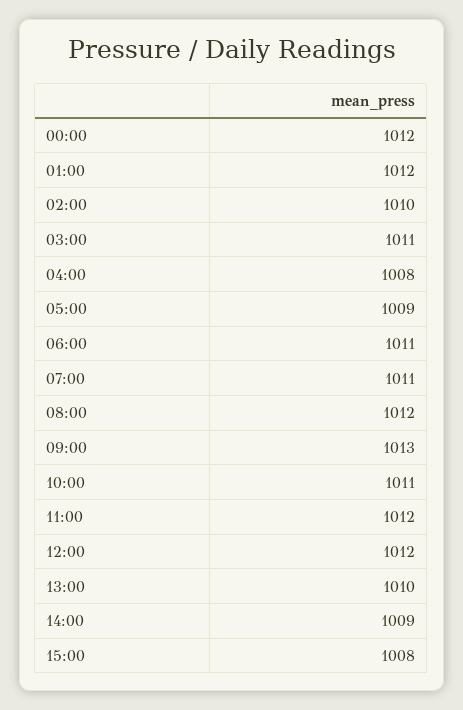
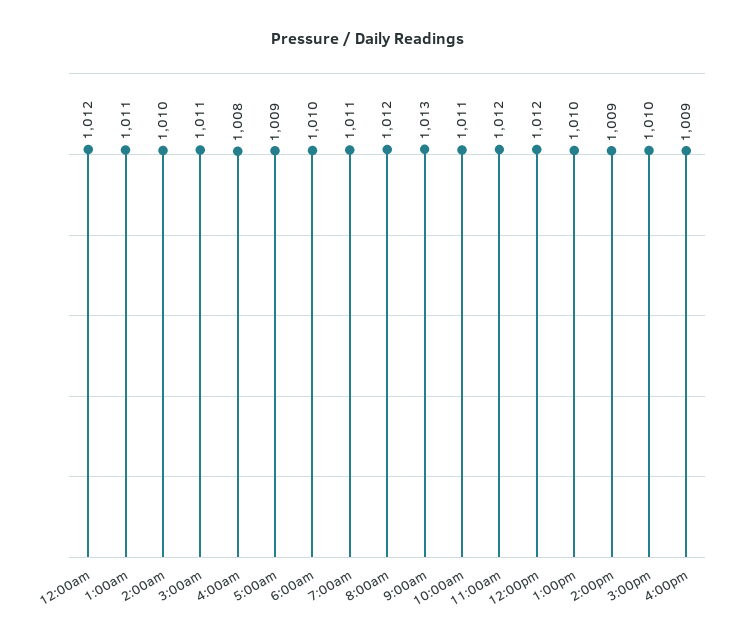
01:00: 1012 -> 1011
06:00: 1011 -> 1010
15:00: 1008 -> 1010
4:00pm: none -> 1009

